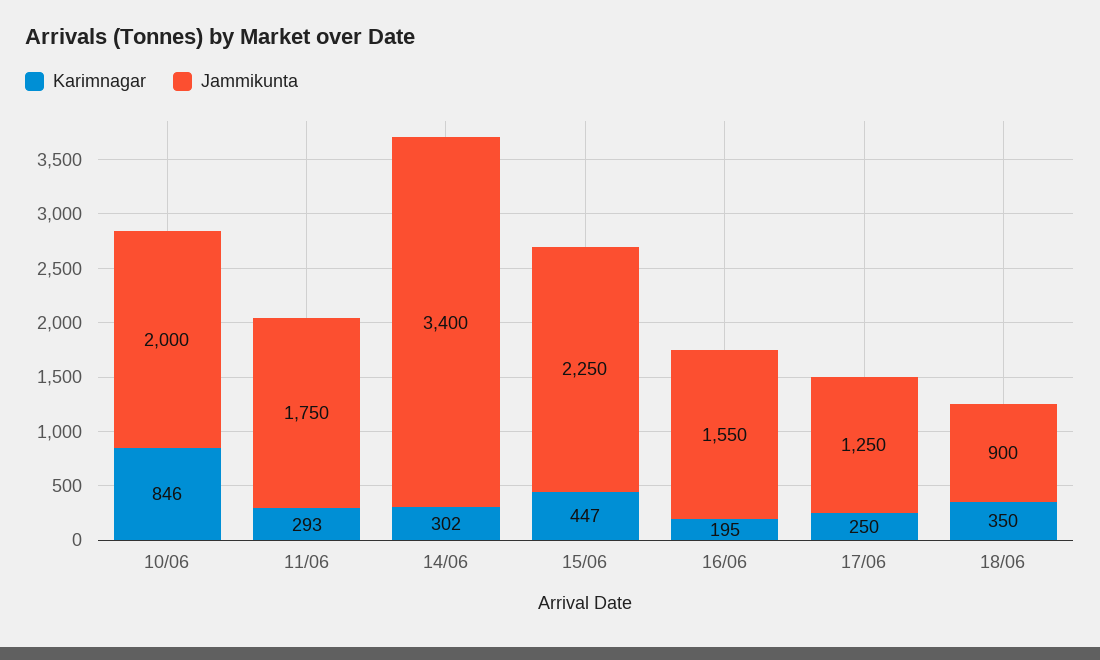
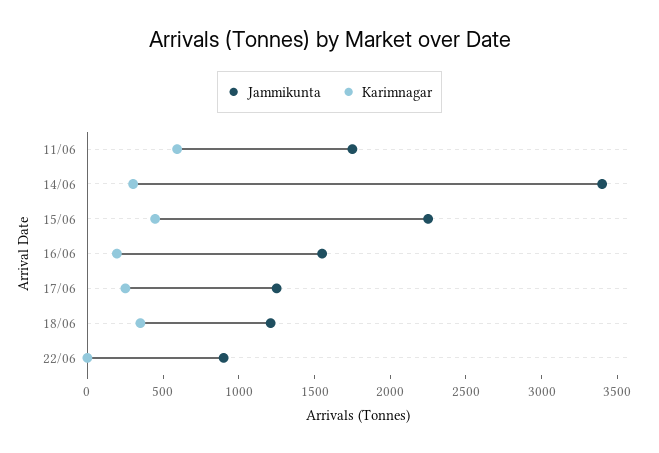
Karimnagar, 10/06: 846 -> none
Jammikunta, 10/06: 2000 -> none
Karimnagar, 11/06: 293 -> 600
Jammikunta, 18/06: 900 -> 1200
Jammikunta, 22/06: none -> 900
Karimnagar, 22/06: none -> 0

